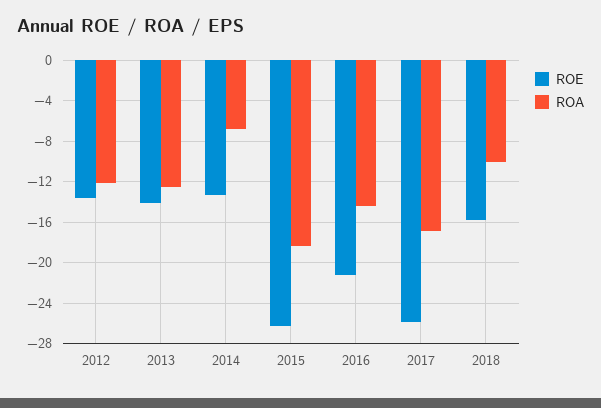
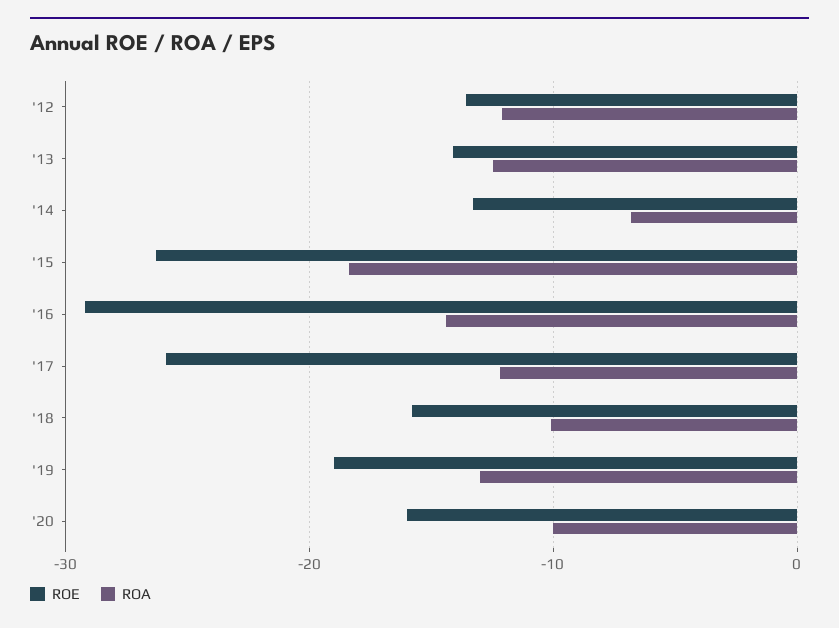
ROE, 2016: -21 -> -29
ROA, 2017: -17 -> -12
ROE, '19: none -> -19
ROA, '19: none -> -13
ROE, '20: none -> -16
ROA, '20: none -> -10

